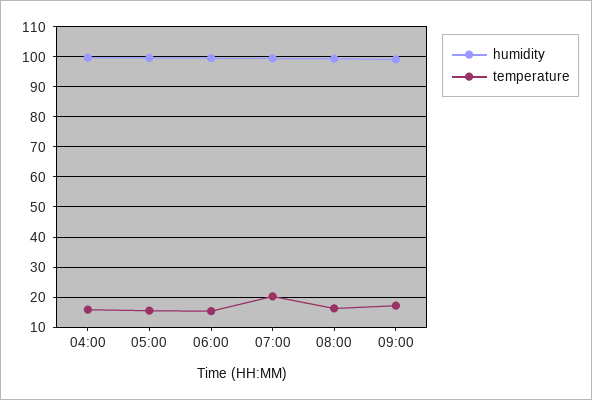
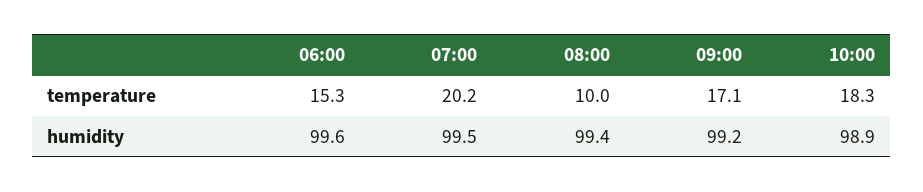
humidity, 04:00: 100 -> none
temperature, 04:00: 16 -> none
humidity, 05:00: 100 -> none
temperature, 05:00: 16 -> none
temperature, 08:00: 16 -> 10
temperature, 10:00: none -> 18.3
humidity, 10:00: none -> 98.9

